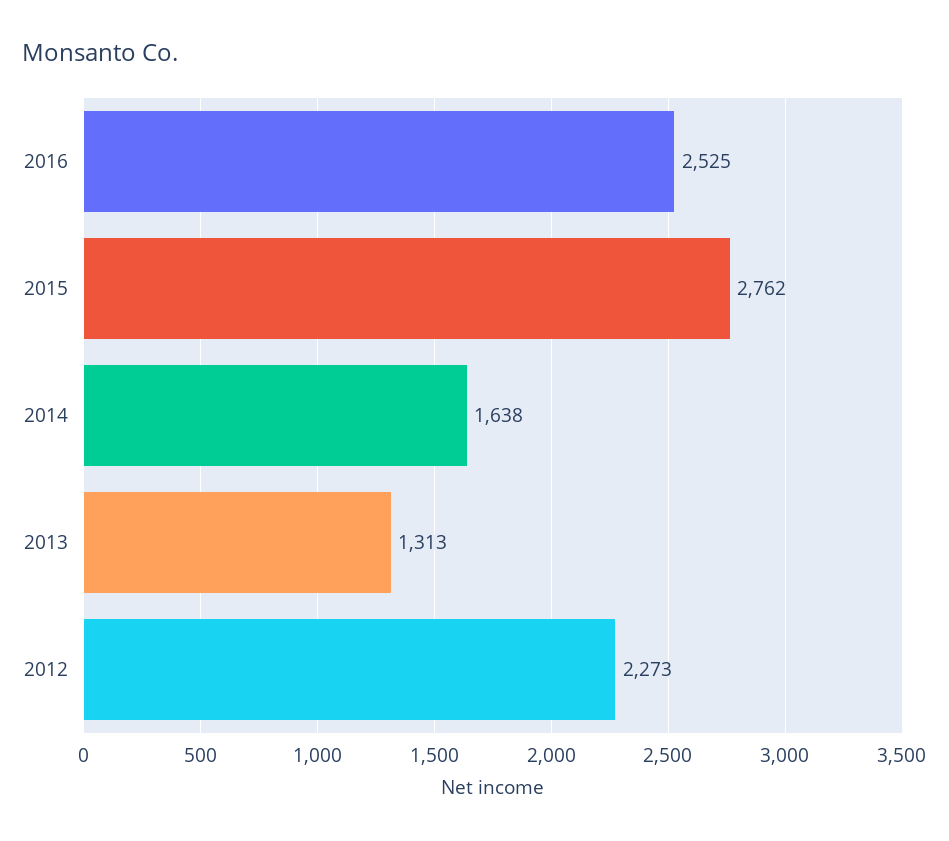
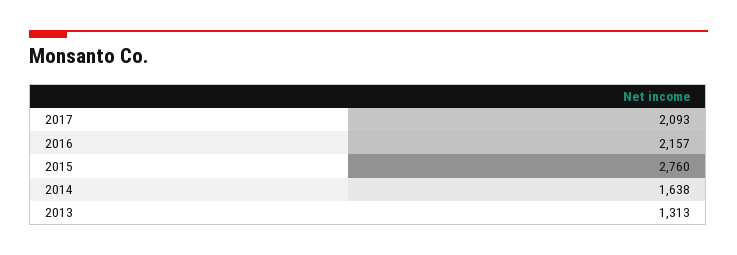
2016: 2525 -> 2157
2015: 2762 -> 2760
2012: 2273 -> none
2017: none -> 2093

